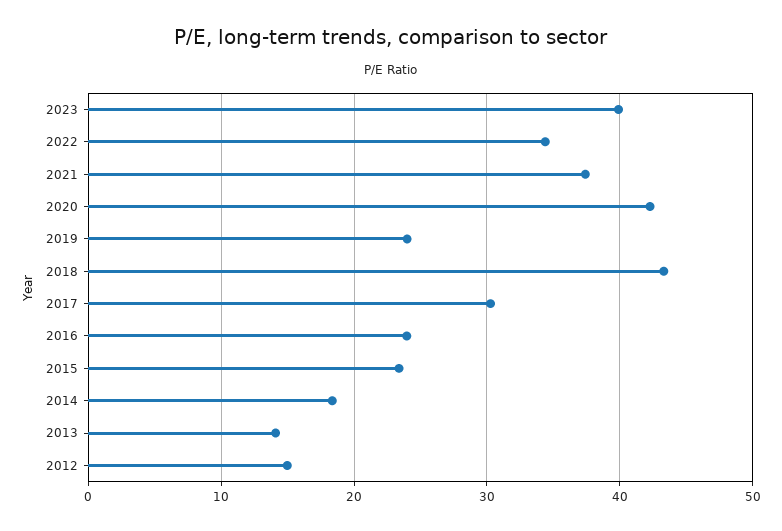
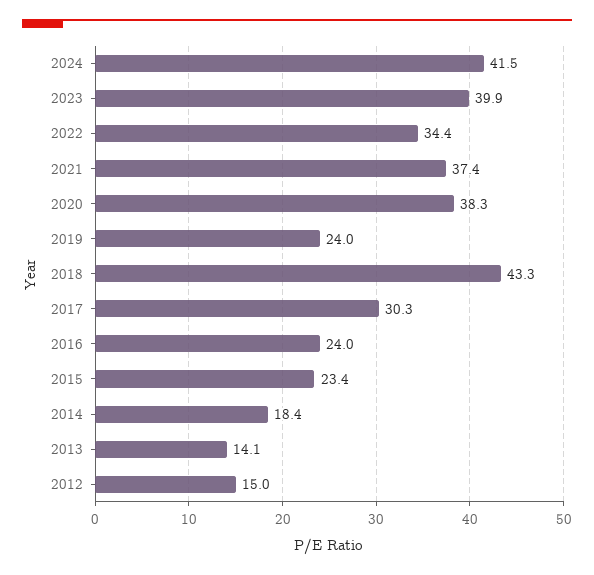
2020: 42 -> 38.3
2024: none -> 41.5

